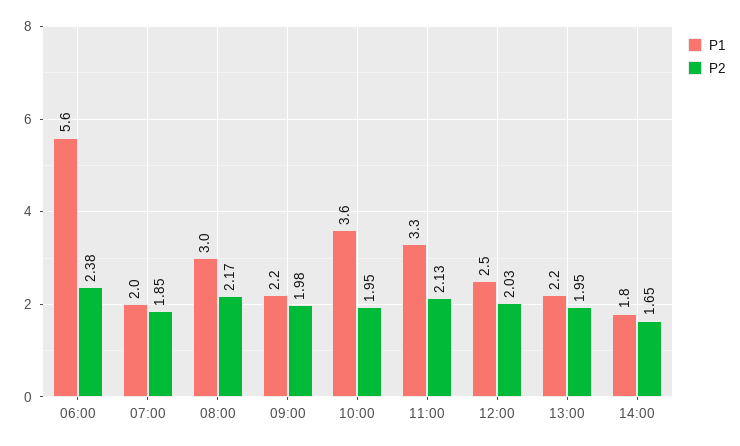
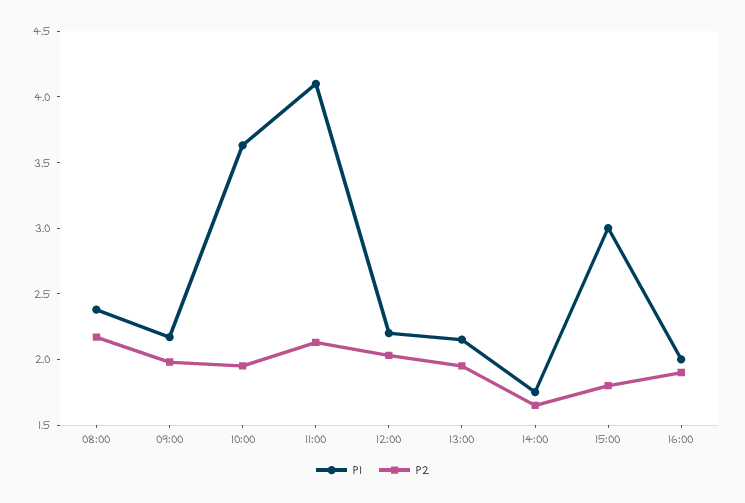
P1, 06:00: 5.6 -> none
P2, 06:00: 2.38 -> none
P1, 07:00: 2 -> none
P2, 07:00: 1.85 -> none
P1, 08:00: 3 -> 2.4
P1, 11:00: 3.3 -> 4.1
P1, 12:00: 2.5 -> 2.2
P1, 15:00: none -> 3
P2, 15:00: none -> 1.8
P1, 16:00: none -> 2
P2, 16:00: none -> 1.9

